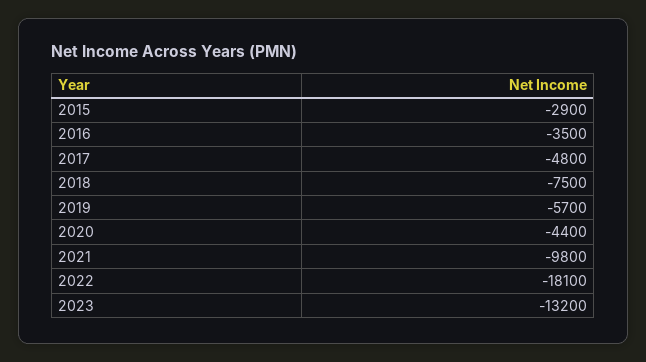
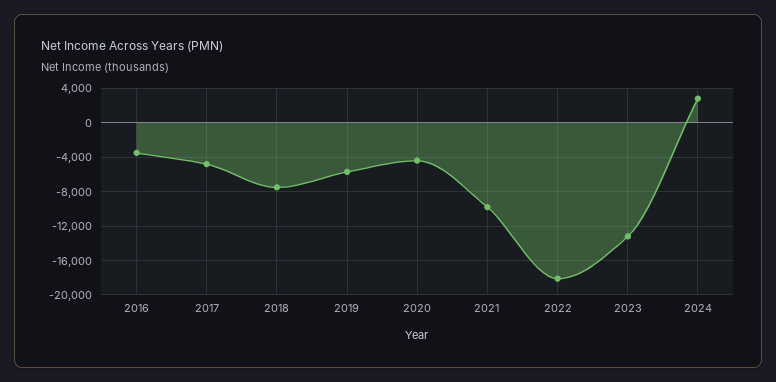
2015: -2900 -> none
2024: none -> 3000

